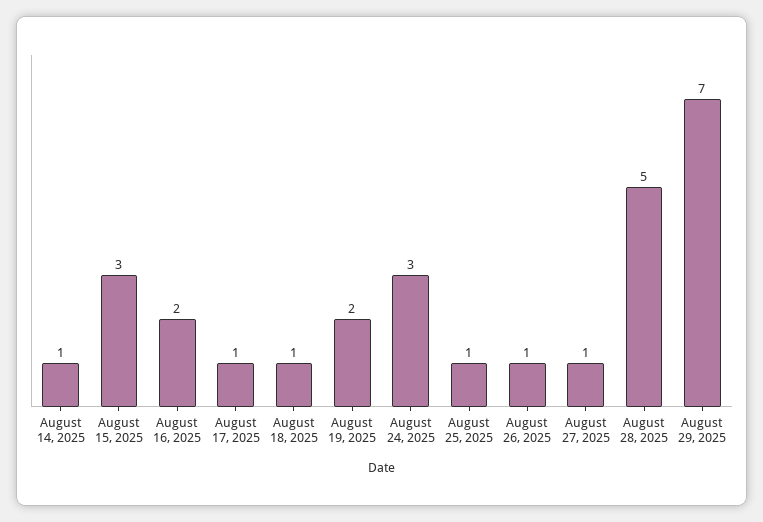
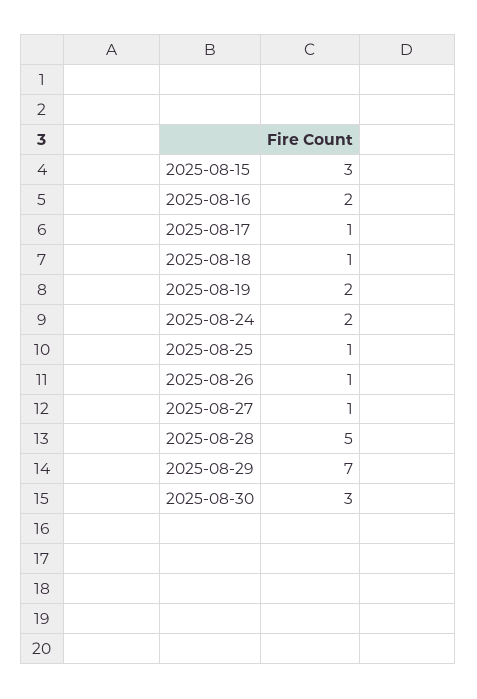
August 14, 2025: 1 -> none
August 24, 2025: 3 -> 2
2025-08-30: none -> 3

